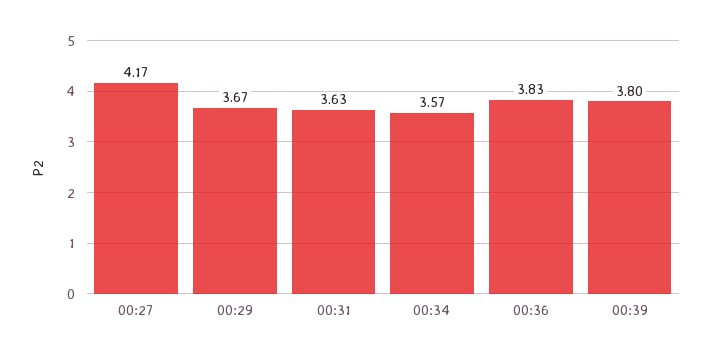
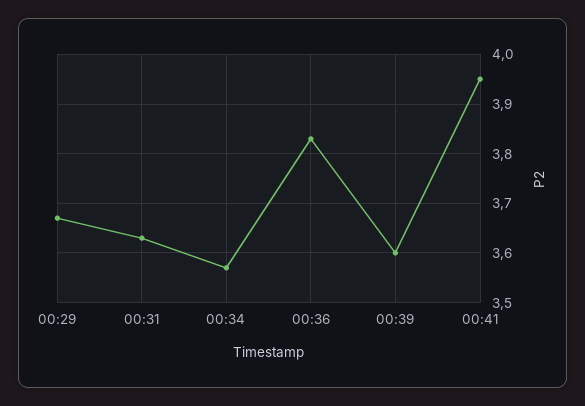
00:27: 4.17 -> none
00:39: 3.8 -> 3.6
00:41: none -> 3.95

